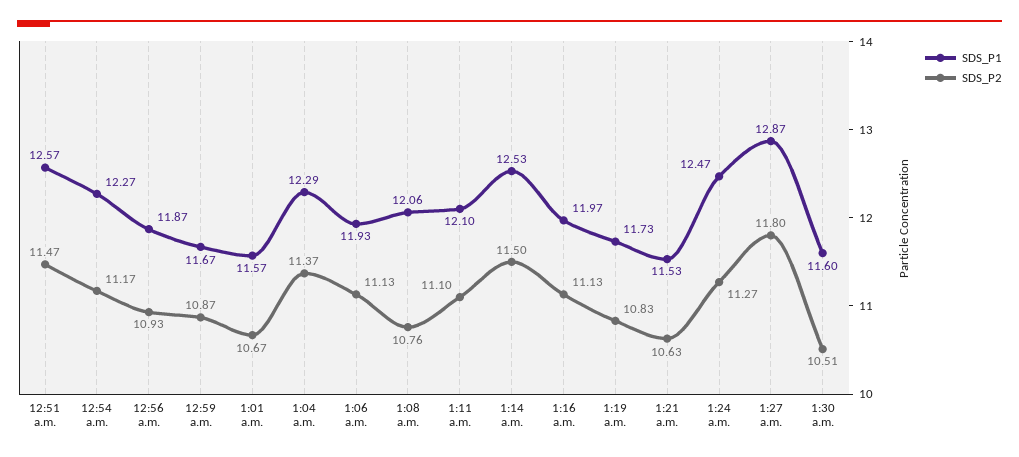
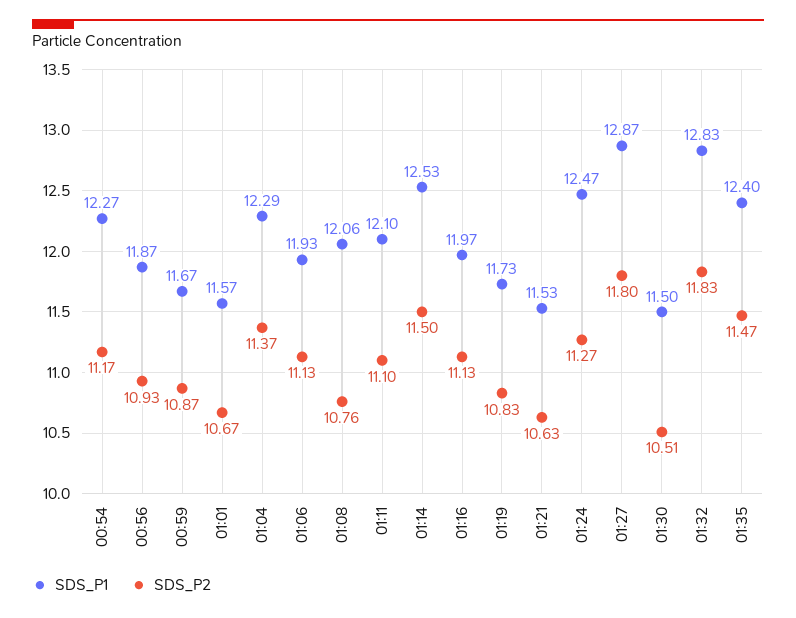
SDS_P1, 12:51 a.m.: 12.57 -> none
SDS_P2, 12:51 a.m.: 11.47 -> none
SDS_P1, 1:30 a.m.: 11.6 -> 11.5
SDS_P1, 01:32: none -> 12.83
SDS_P2, 01:32: none -> 11.83
SDS_P1, 01:35: none -> 12.4
SDS_P2, 01:35: none -> 11.47

